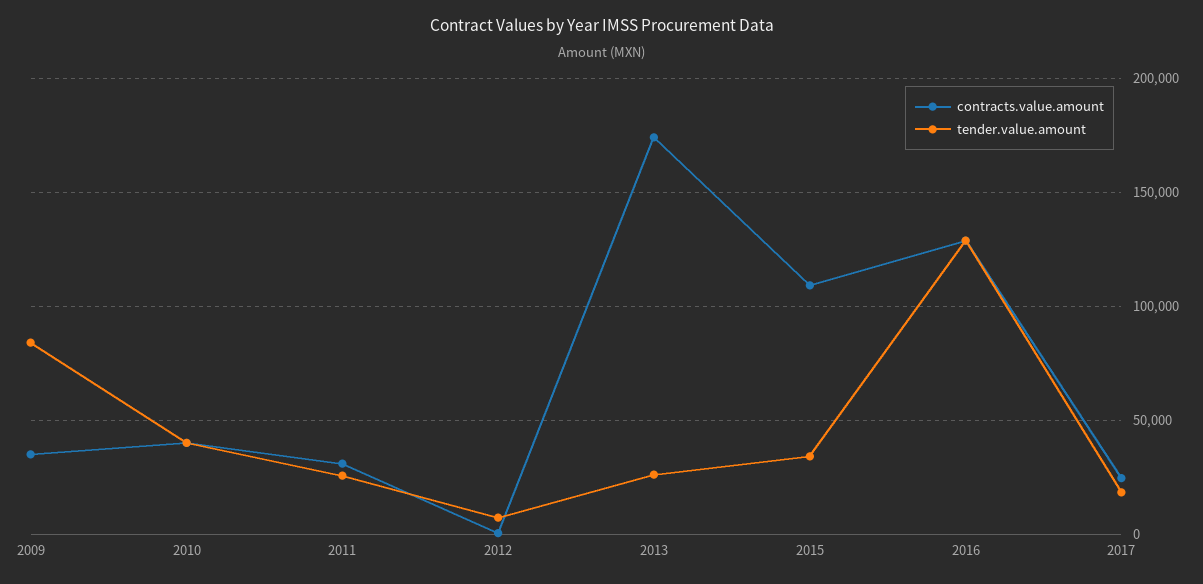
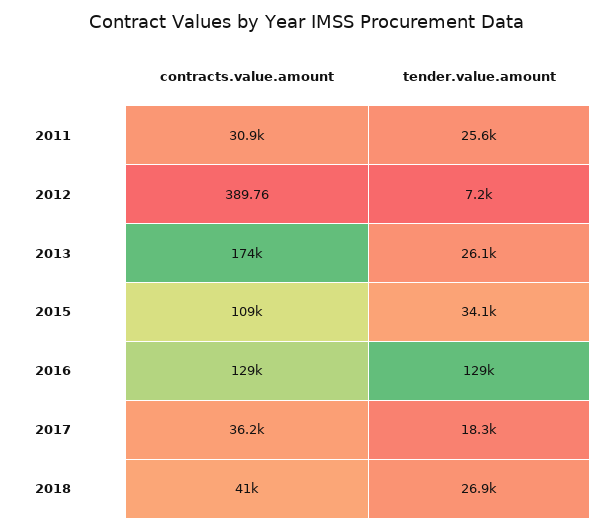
contracts.value.amount, 2009: 35000 -> none
tender.value.amount, 2009: 85000 -> none
contracts.value.amount, 2010: 40000 -> none
tender.value.amount, 2010: 40000 -> none
contracts.value.amount, 2017: 25000 -> 36200
contracts.value.amount, 2018: none -> 41000
tender.value.amount, 2018: none -> 26900

